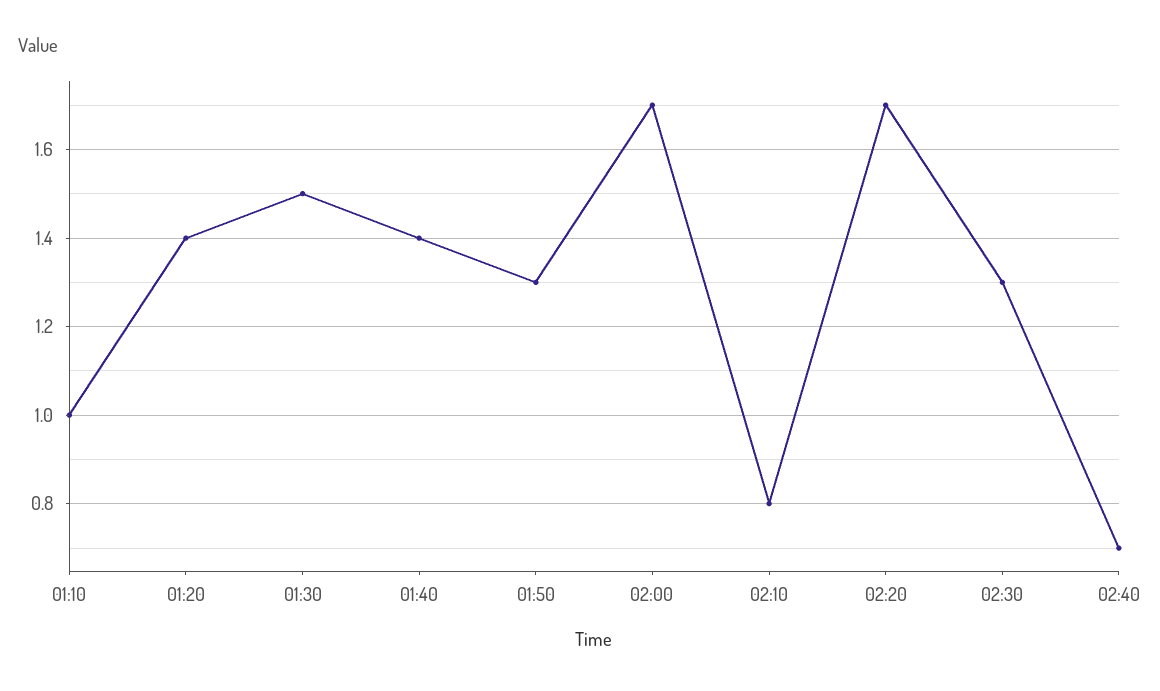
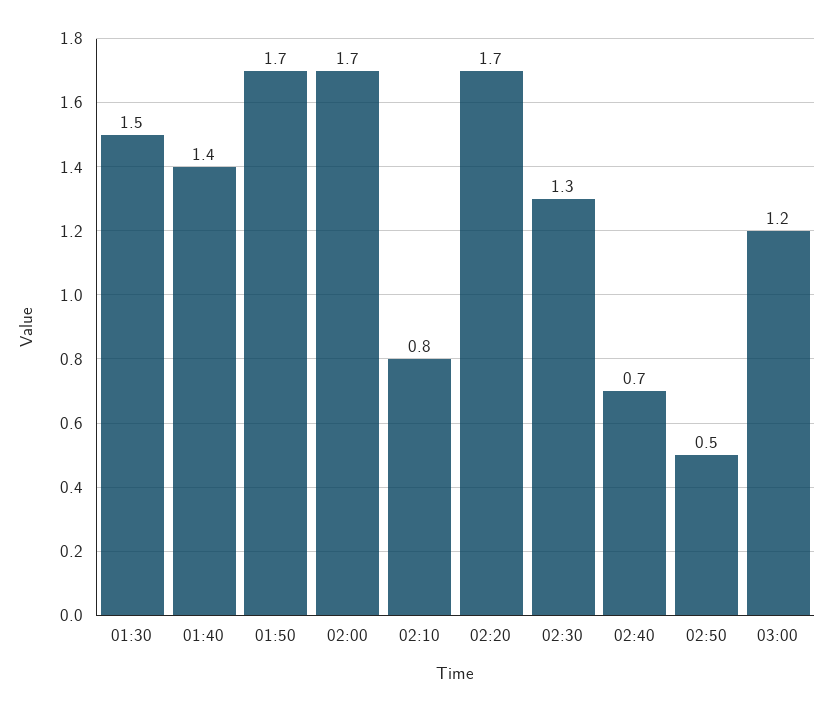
01:10: 1 -> none
01:20: 1.4 -> none
01:50: 1.3 -> 1.7
02:50: none -> 0.5
03:00: none -> 1.2

